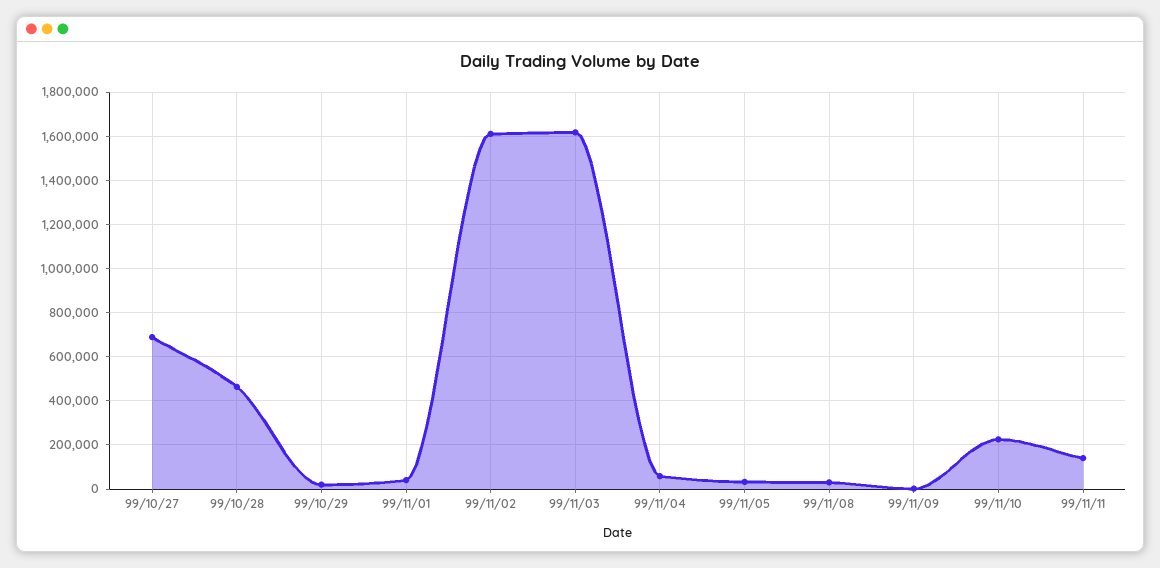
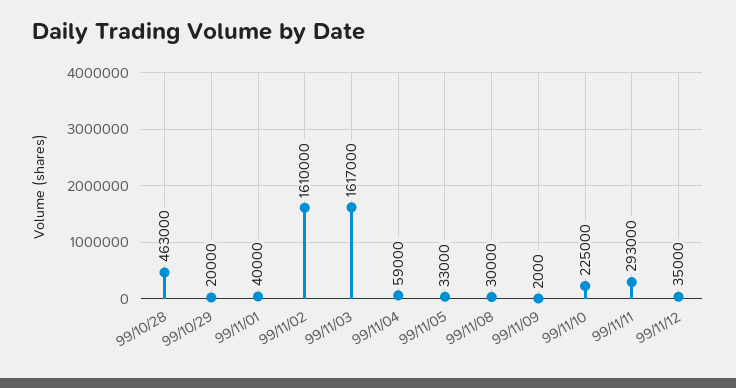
99/10/27: 700000 -> none
99/11/11: 150000 -> 293000
99/11/12: none -> 35000

